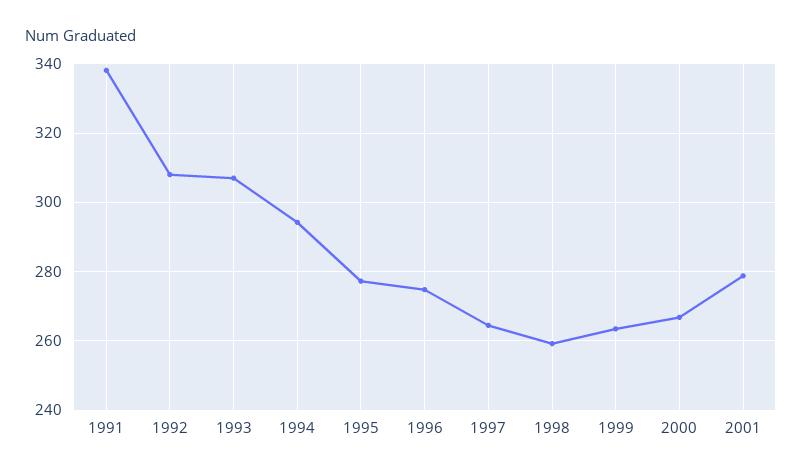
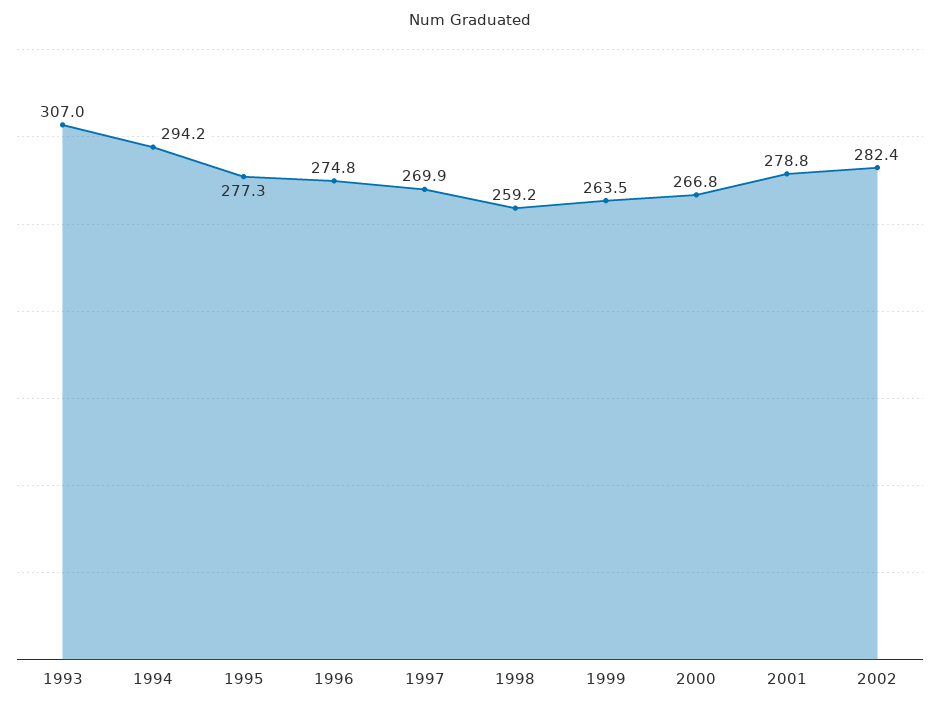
1991: 338 -> none
1992: 308 -> none
1997: 264 -> 269.9
2002: none -> 282.4

